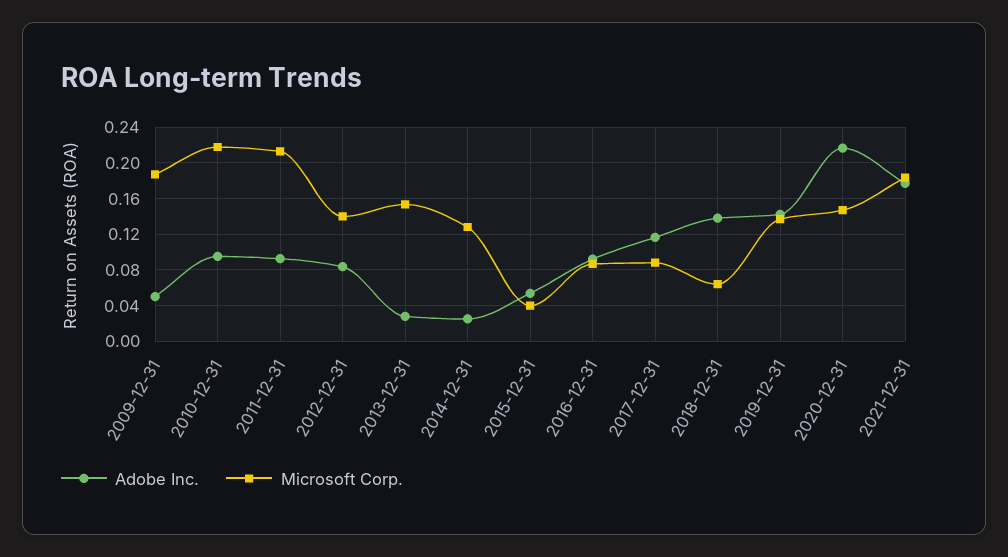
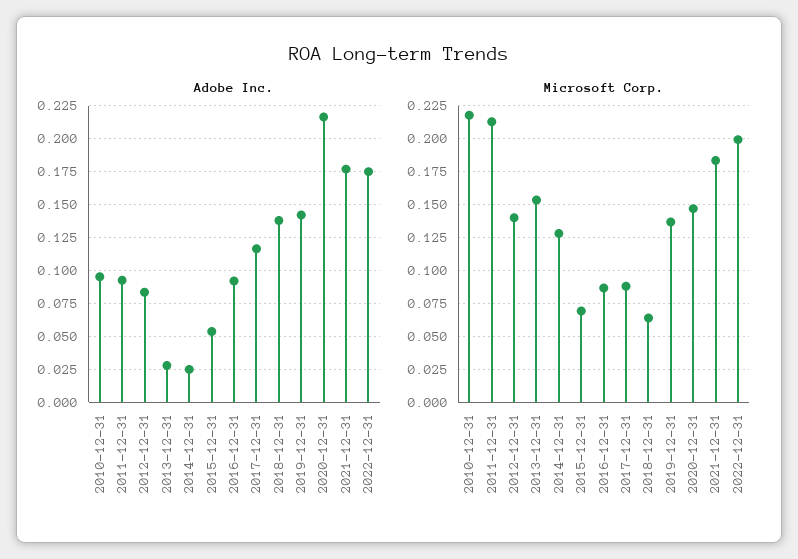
Adobe Inc., 2009-12-31: 0.05 -> none
Microsoft Corp., 2009-12-31: 0.19 -> none
Microsoft Corp., 2015-12-31: 0.04 -> 0.07
Adobe Inc., 2022-12-31: none -> 0.175
Microsoft Corp., 2022-12-31: none -> 0.2

